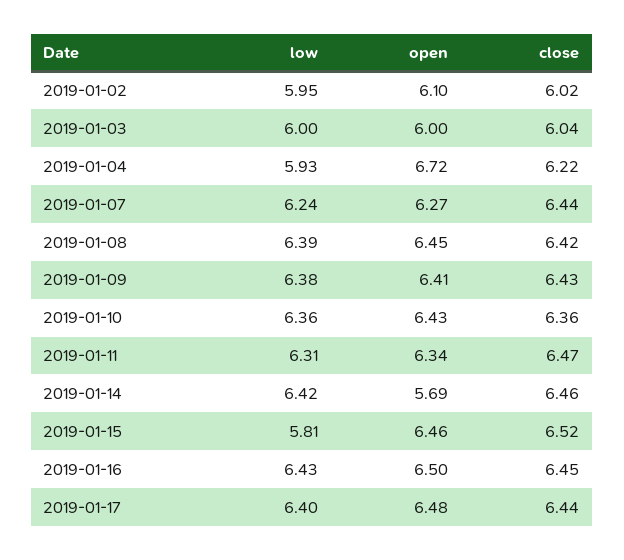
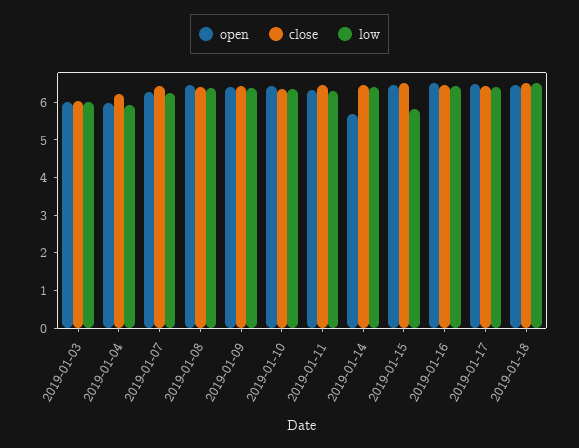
low, 2019-01-02: 5.95 -> none
open, 2019-01-02: 6.1 -> none
close, 2019-01-02: 6.02 -> none
open, 2019-01-04: 6.72 -> 6
open, 2019-01-18: none -> 6.5
close, 2019-01-18: none -> 6.5
low, 2019-01-18: none -> 6.5

